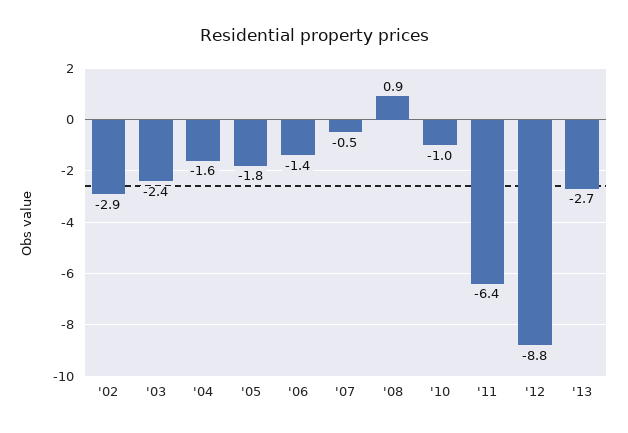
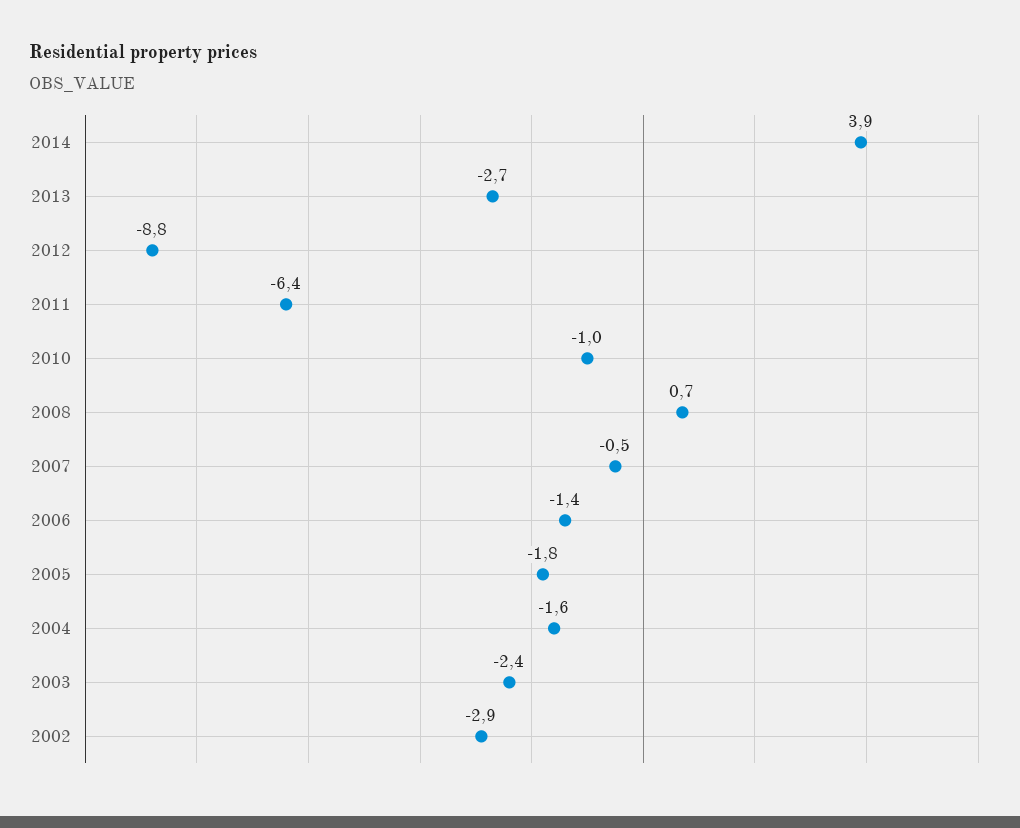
'08: 0.9 -> 0.7
2014: none -> 3.9

